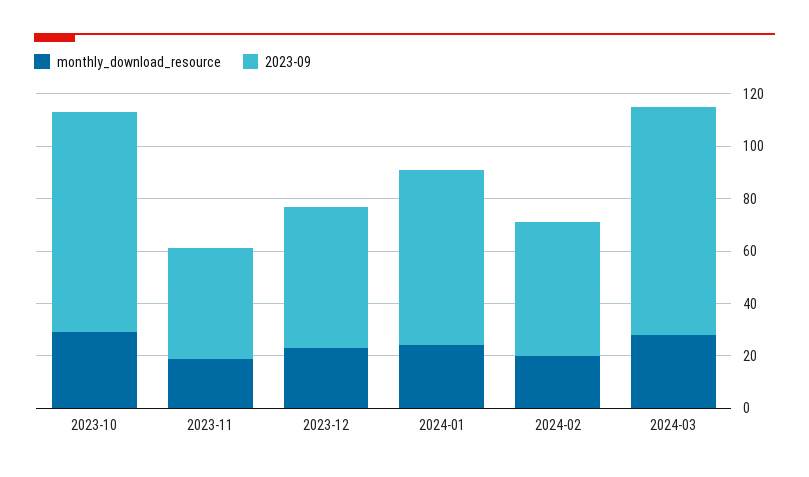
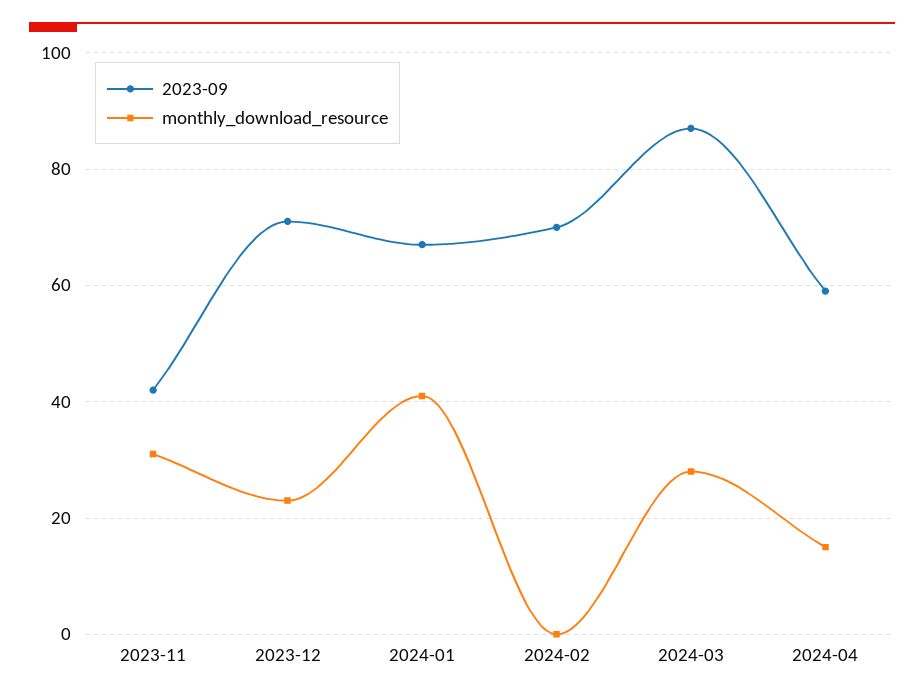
monthly_download_resource, 2023-10: 30 -> none
2023-09, 2023-10: 85 -> none
monthly_download_resource, 2023-11: 20 -> 30
2023-09, 2023-12: 55 -> 70
monthly_download_resource, 2024-01: 25 -> 40
monthly_download_resource, 2024-02: 20 -> 0
2023-09, 2024-02: 50 -> 70
2023-09, 2024-04: none -> 60
monthly_download_resource, 2024-04: none -> 15

